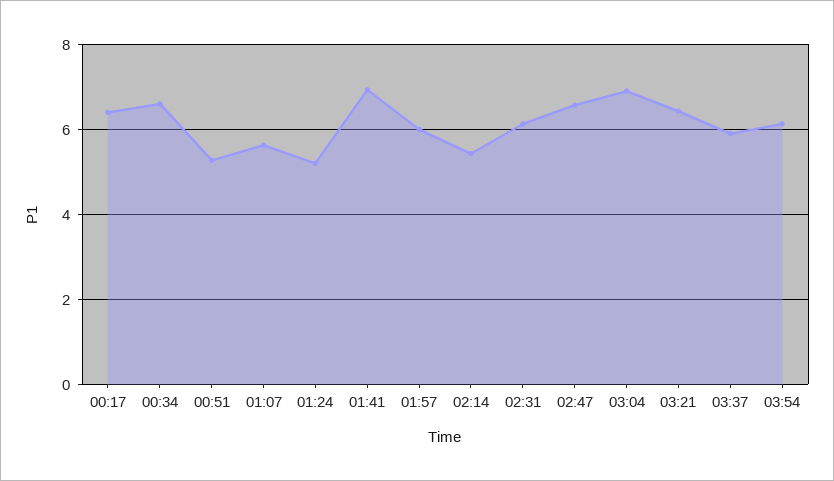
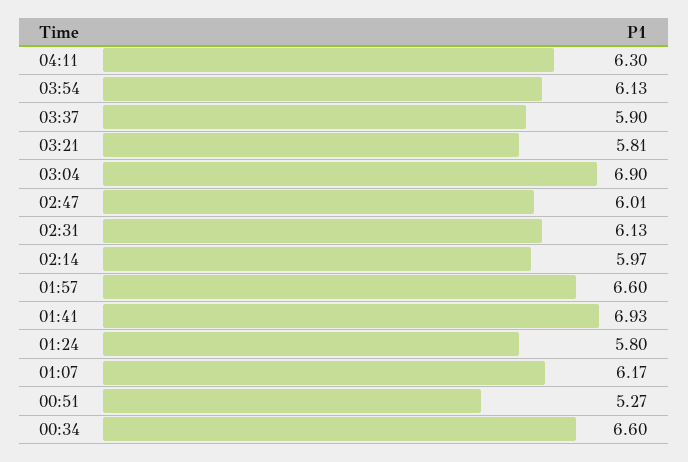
00:17: 6.4 -> none
01:07: 5.6 -> 6.17
01:24: 5.2 -> 5.8
01:57: 6 -> 6.6
02:14: 5.4 -> 5.97
02:47: 6.6 -> 6.01
03:21: 6.4 -> 5.81
04:11: none -> 6.3

